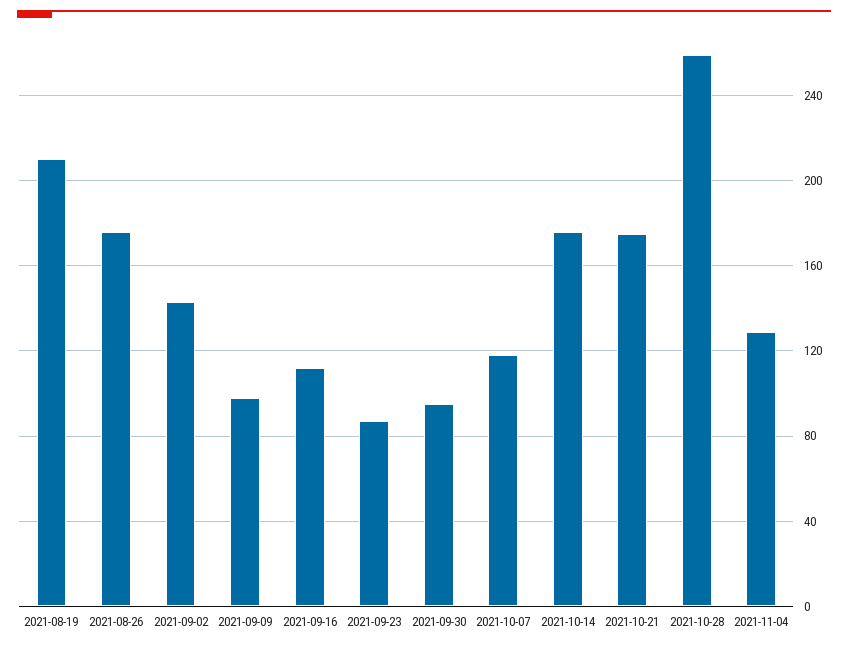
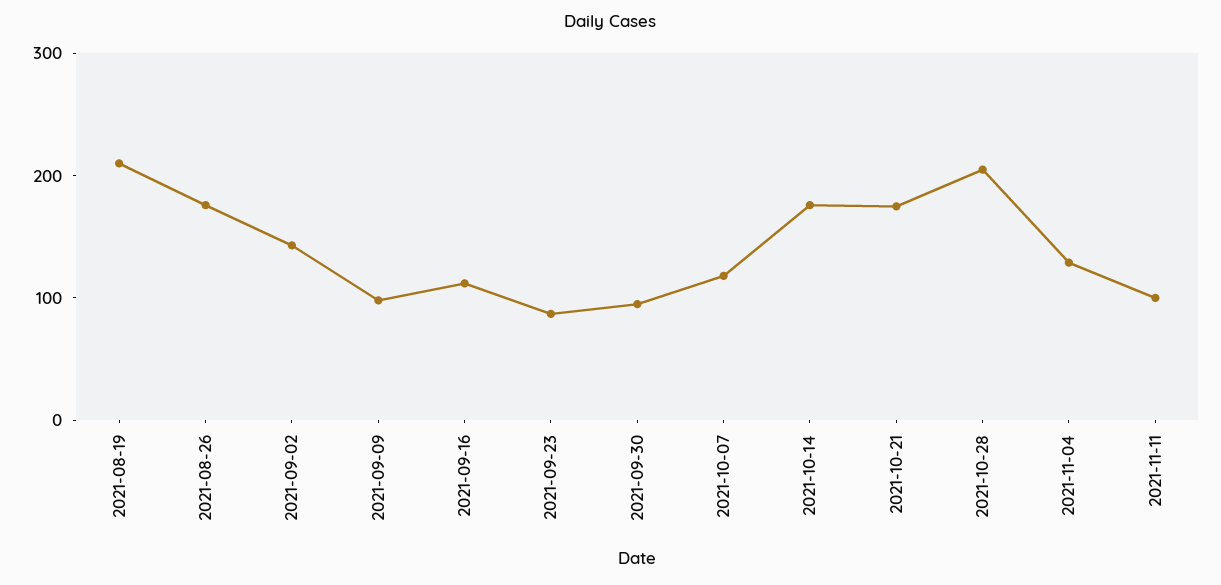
2021-10-28: 260 -> 200
2021-11-11: none -> 100

